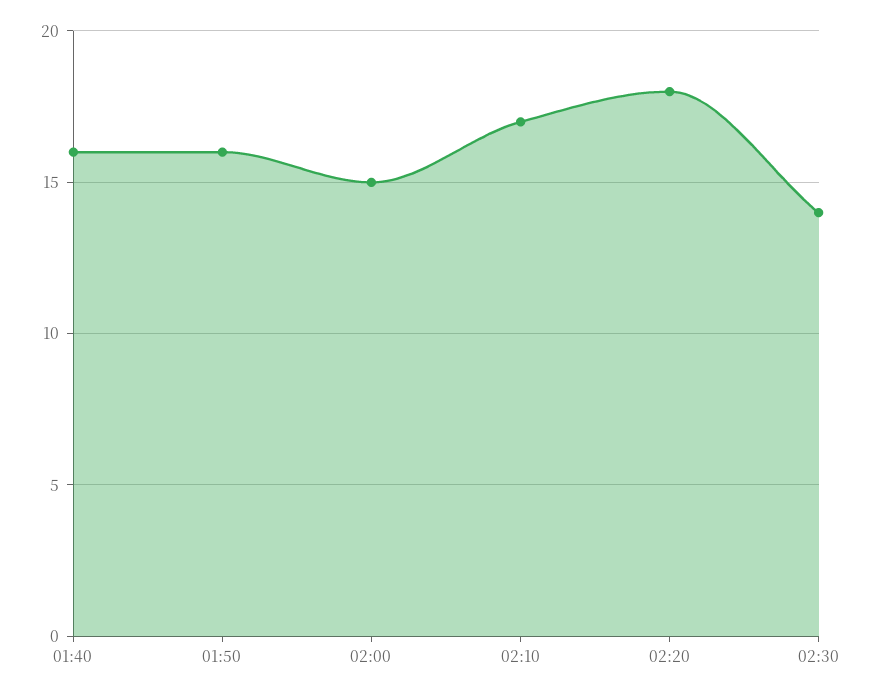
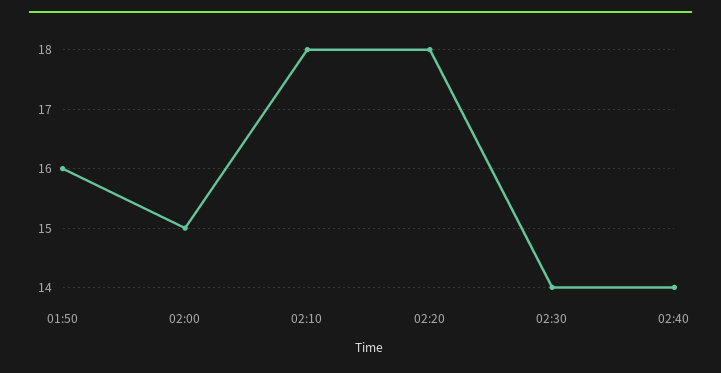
01:40: 16 -> none
02:10: 17 -> 18
02:40: none -> 14

